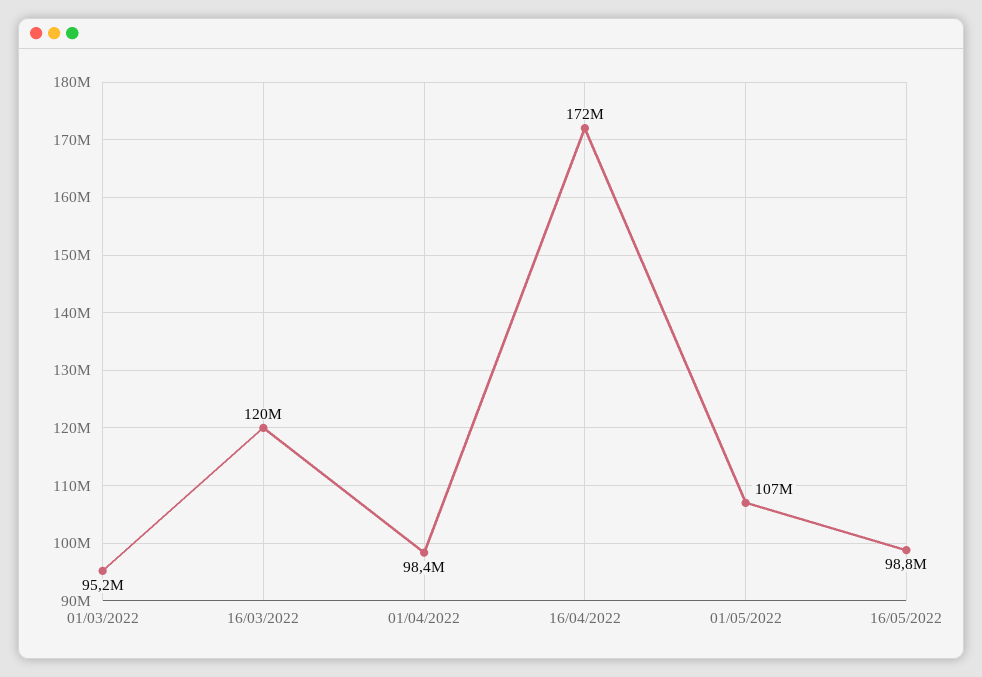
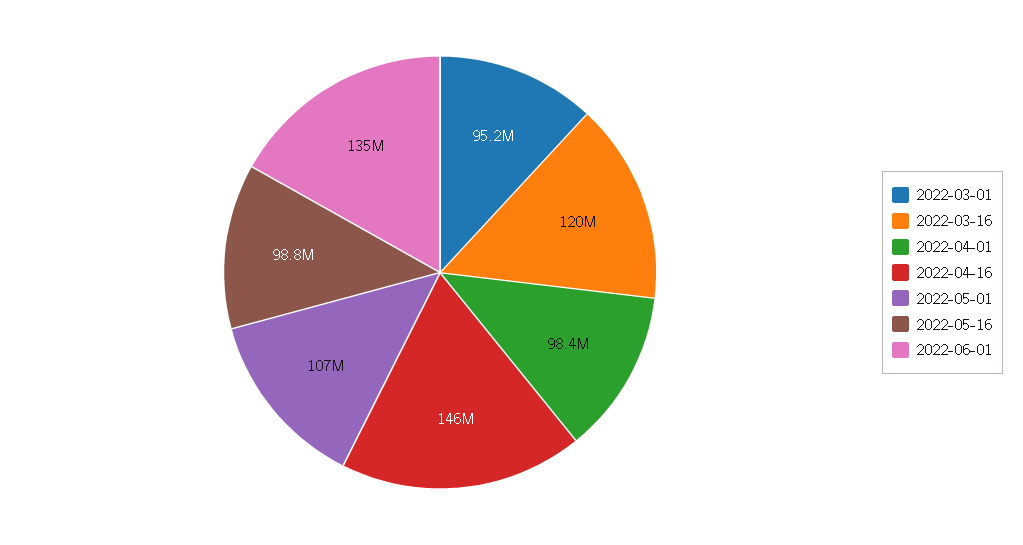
16/04/2022: 172000000 -> 146000000
2022-06-01: none -> 135000000

